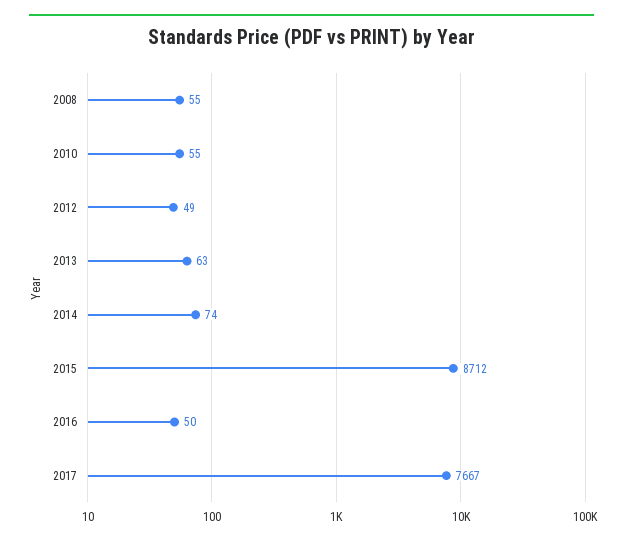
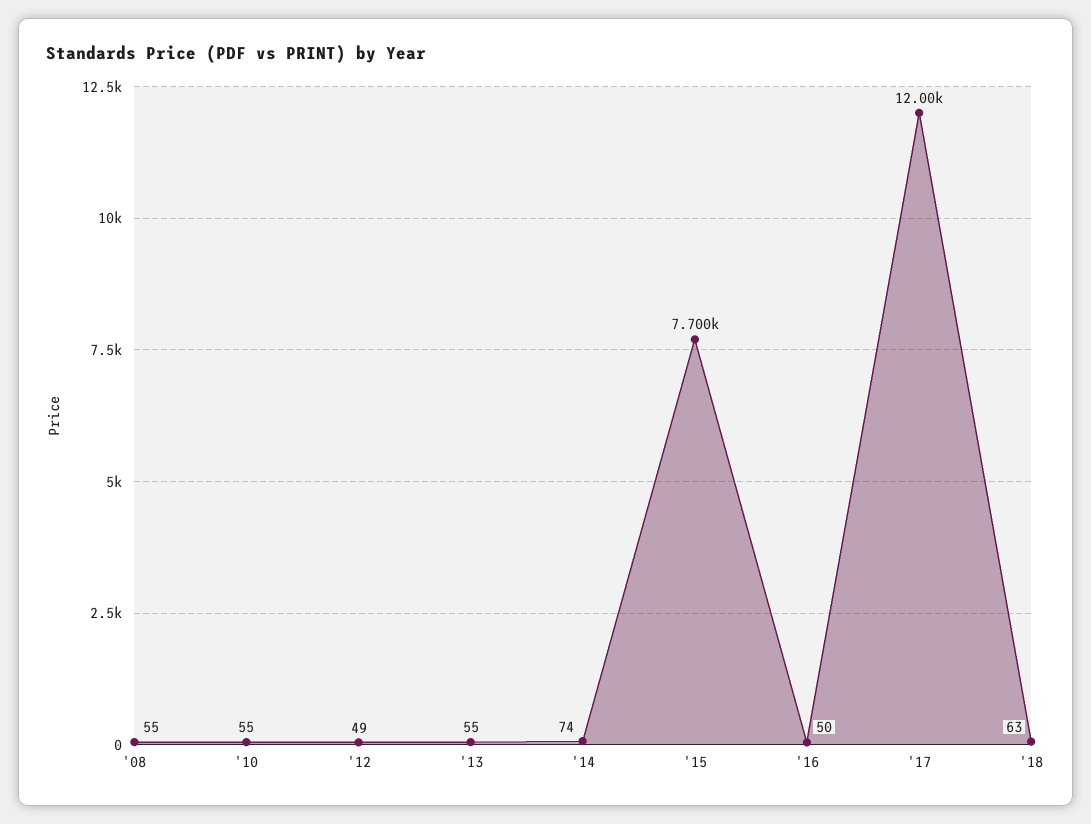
2013: 63 -> 55
2015: 8712 -> 7700
2017: 7667 -> 12000
'18: none -> 63

